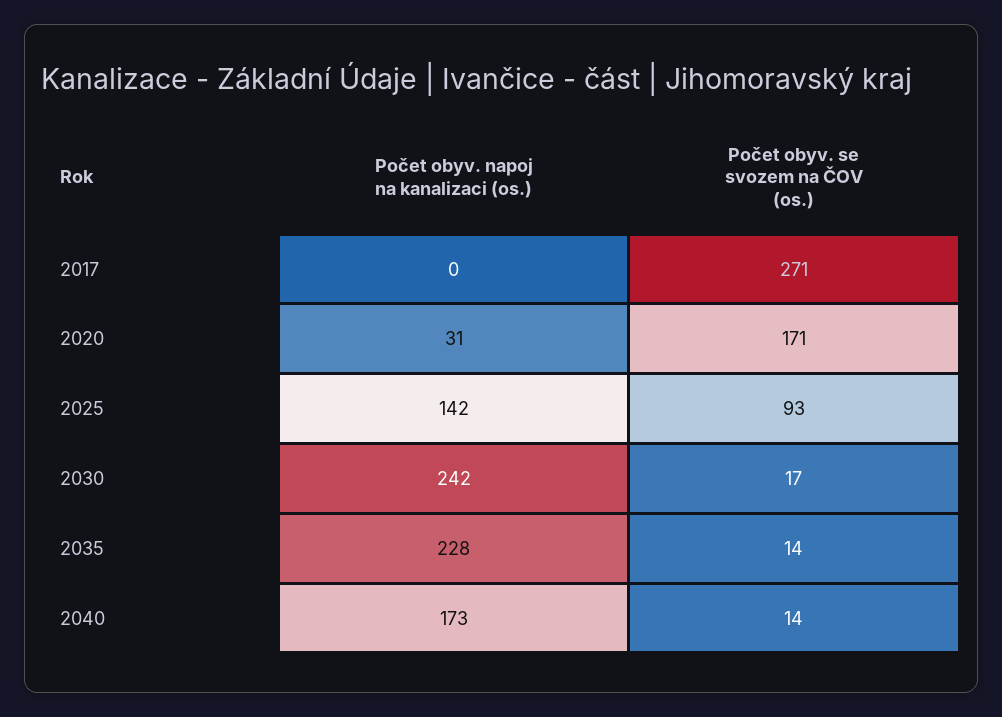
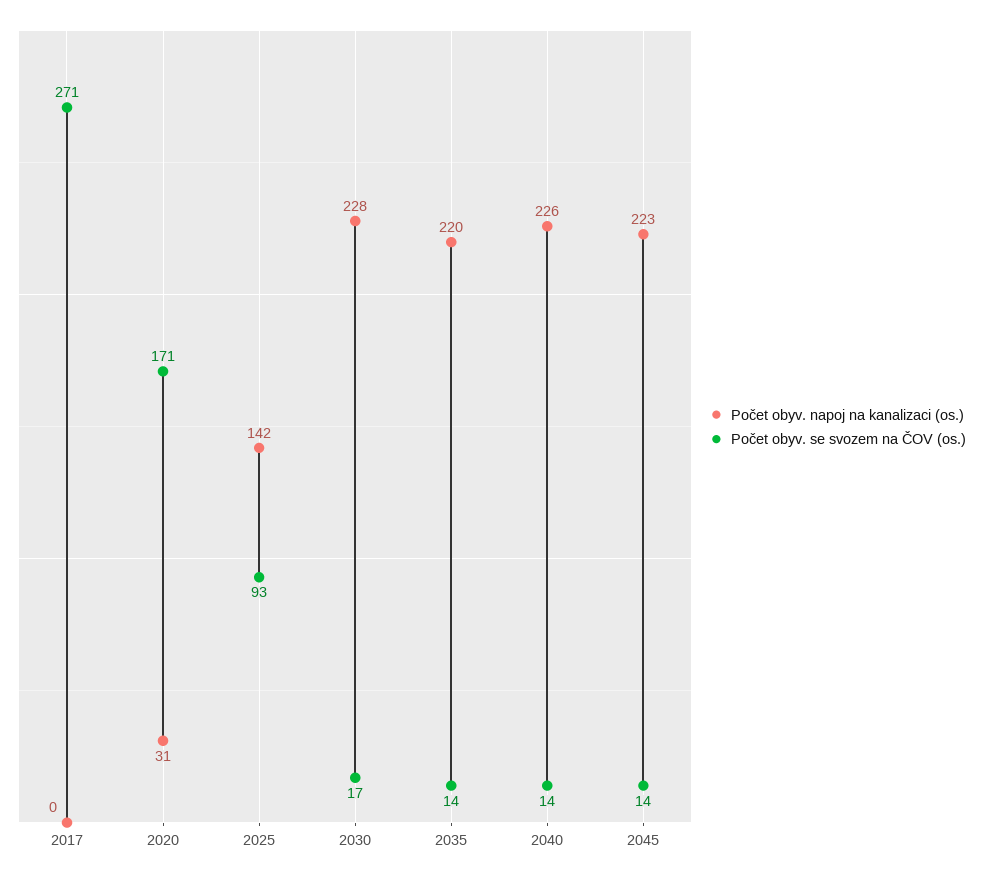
Počet obyv. napoj na kanalizaci (os.), 2030: 242 -> 228
Počet obyv. napoj na kanalizaci (os.), 2035: 228 -> 220
Počet obyv. napoj na kanalizaci (os.), 2040: 173 -> 226
Počet obyv. napoj na kanalizaci (os.), 2045: none -> 223
Počet obyv. se svozem na ČOV (os.), 2045: none -> 14

